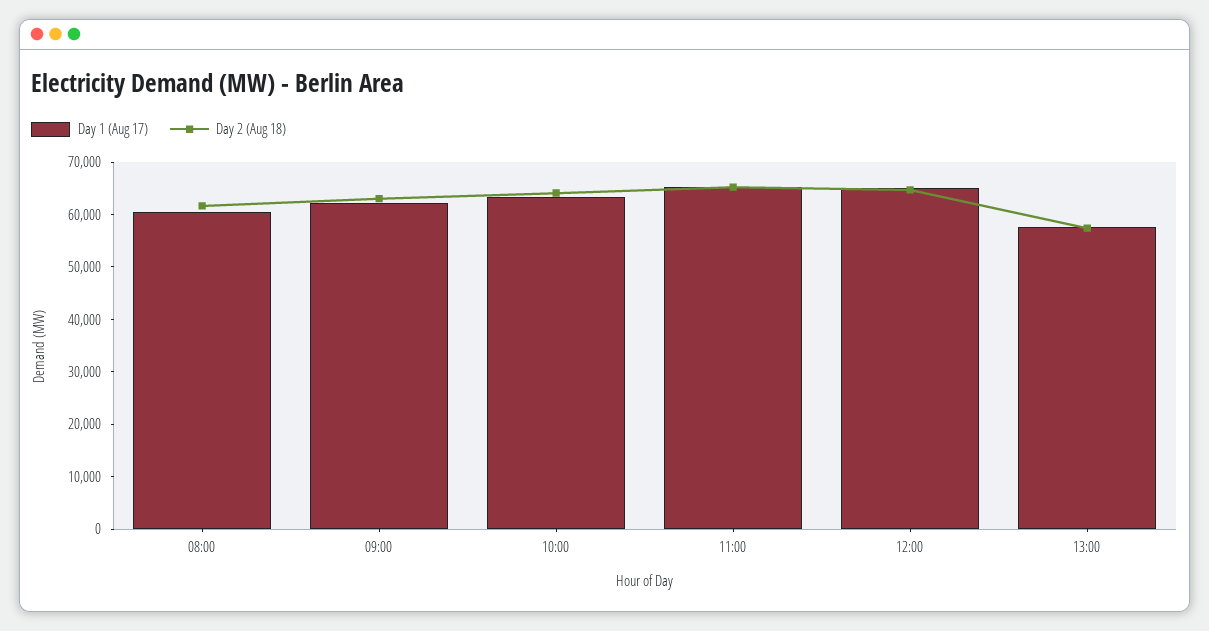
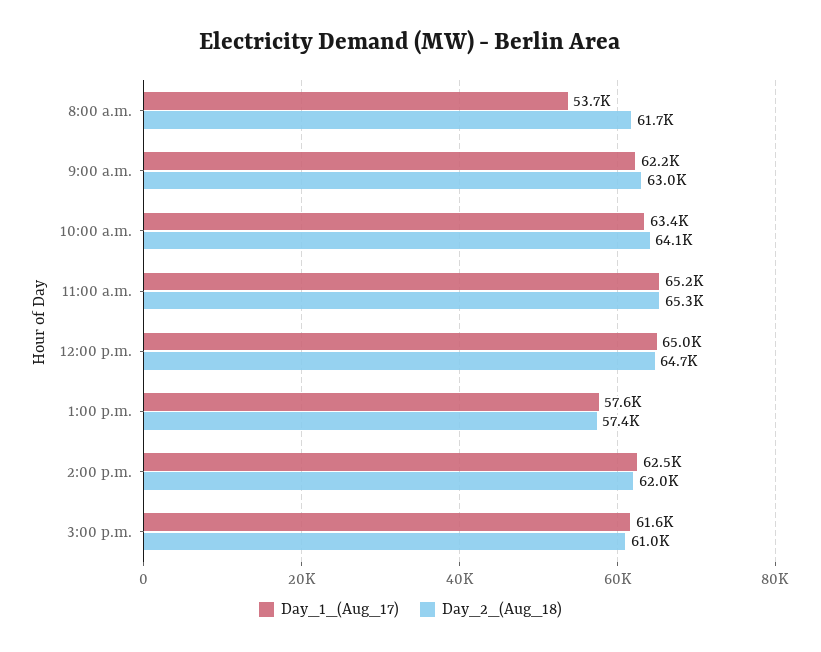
Day 1 (Aug 17), 08:00: 60000 -> 53700
Day 1 (Aug 17), 2:00 p.m.: none -> 62500
Day 2 (Aug 18), 2:00 p.m.: none -> 62000
Day 1 (Aug 17), 3:00 p.m.: none -> 61600
Day 2 (Aug 18), 3:00 p.m.: none -> 61000

